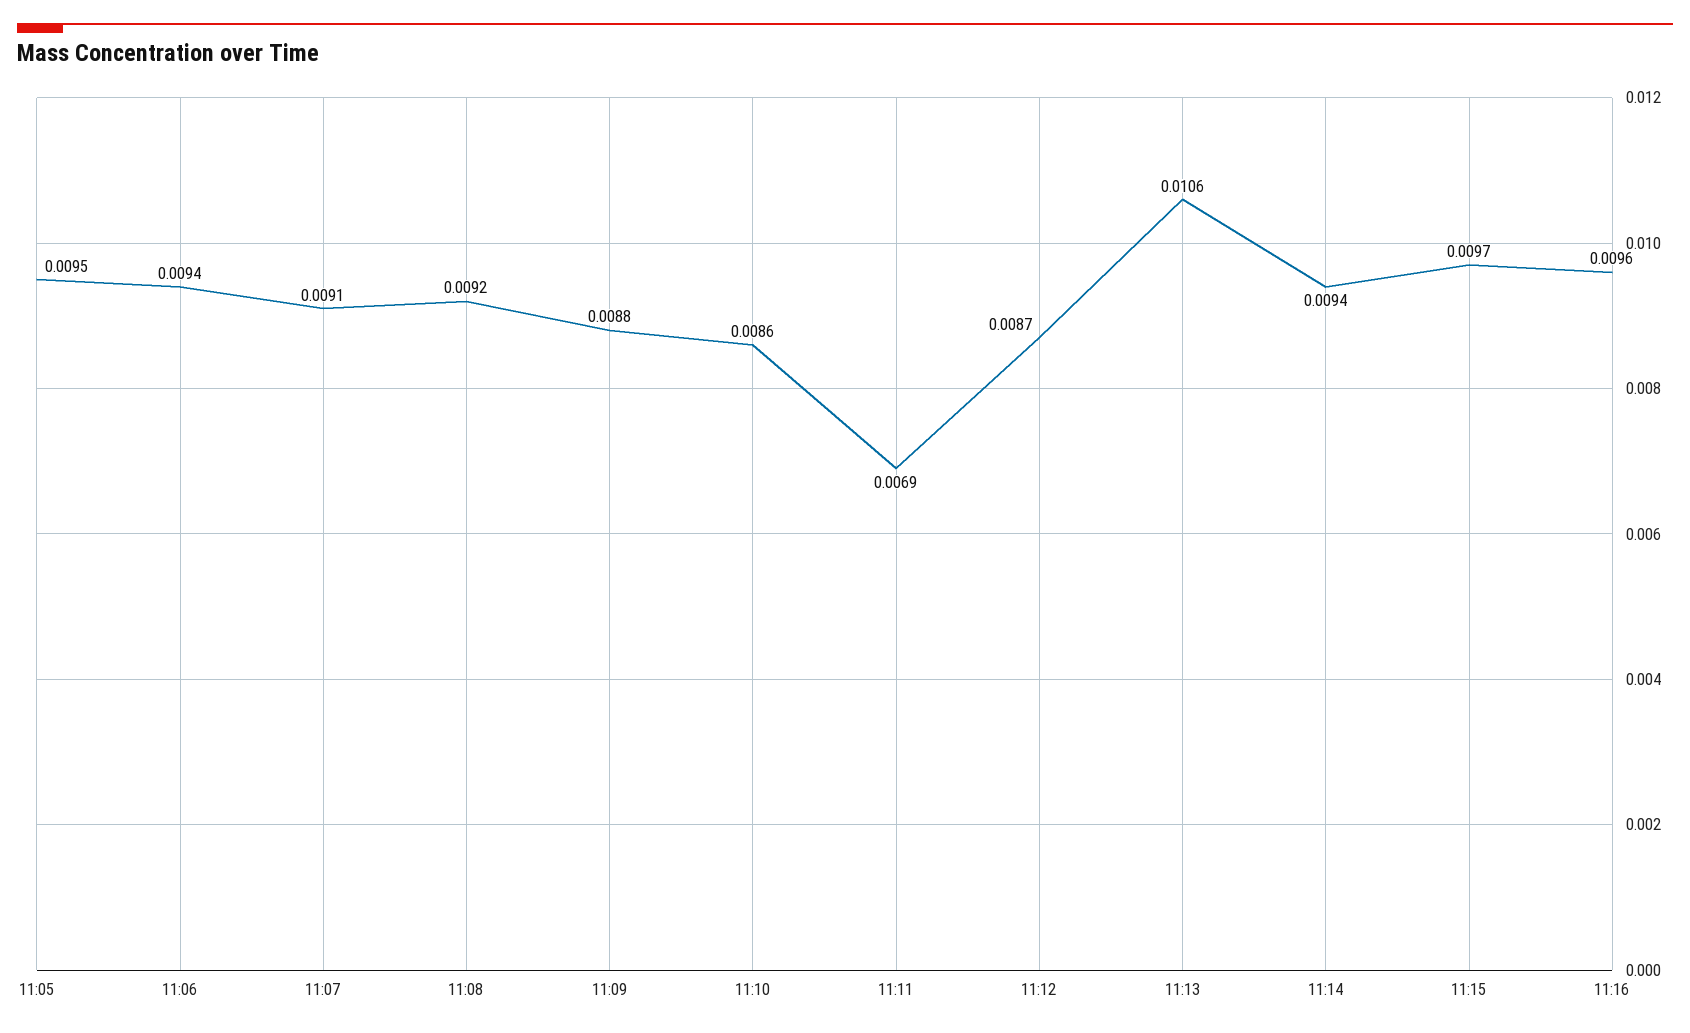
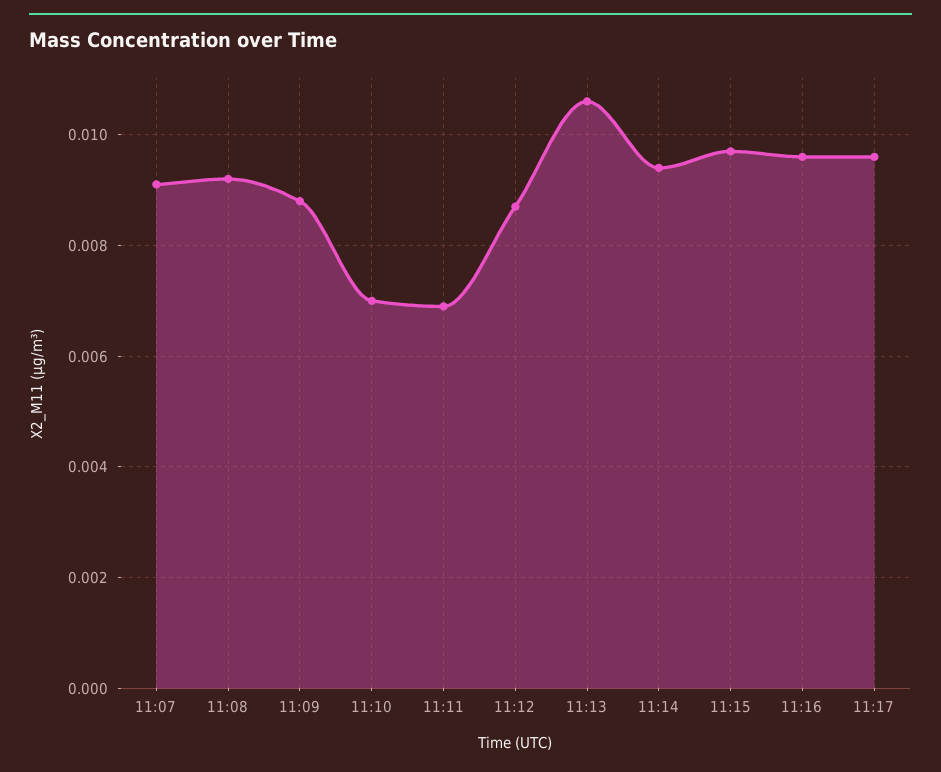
11:05: 0.0095 -> none
11:06: 0.0094 -> none
11:10: 0.0086 -> 0.007
11:17: none -> 0.0095

